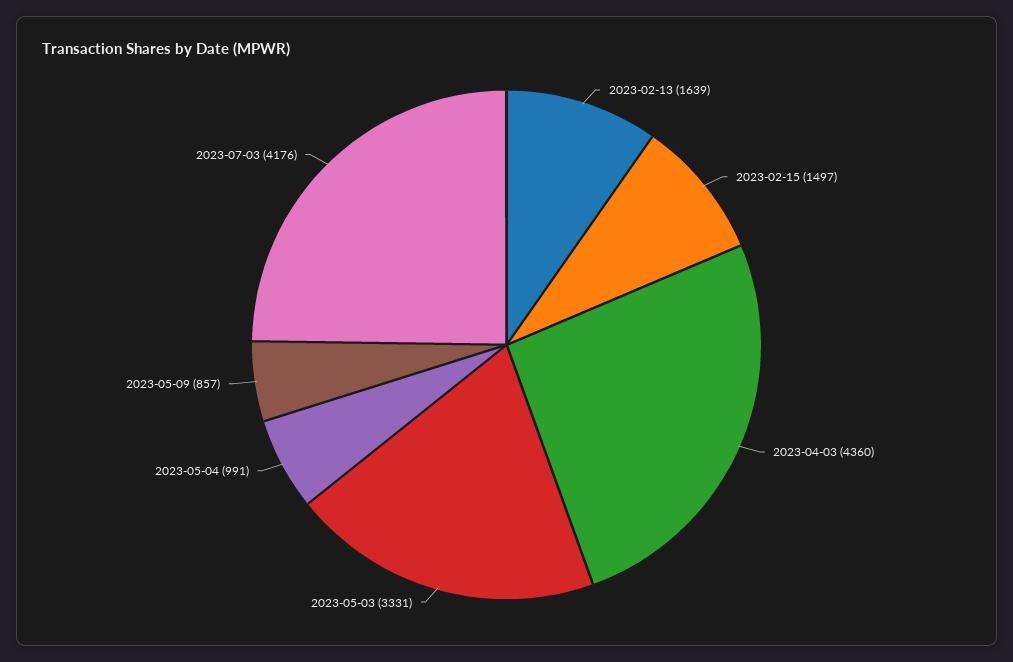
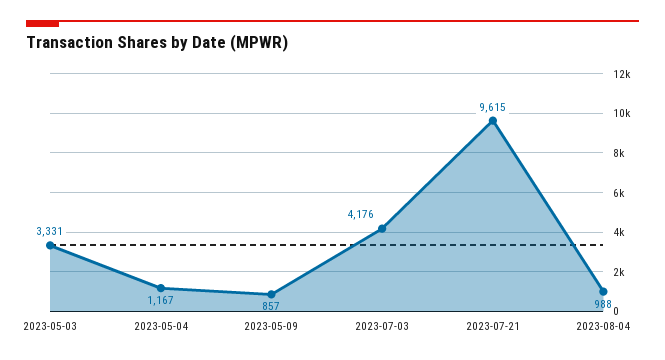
2023-02-13: 1639 -> none
2023-02-15: 1497 -> none
2023-04-03: 4360 -> none
2023-05-04: 991 -> 1167
2023-07-21: none -> 9615
2023-08-04: none -> 988

